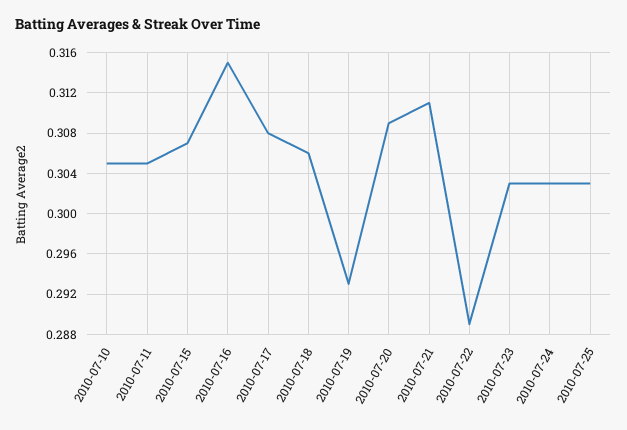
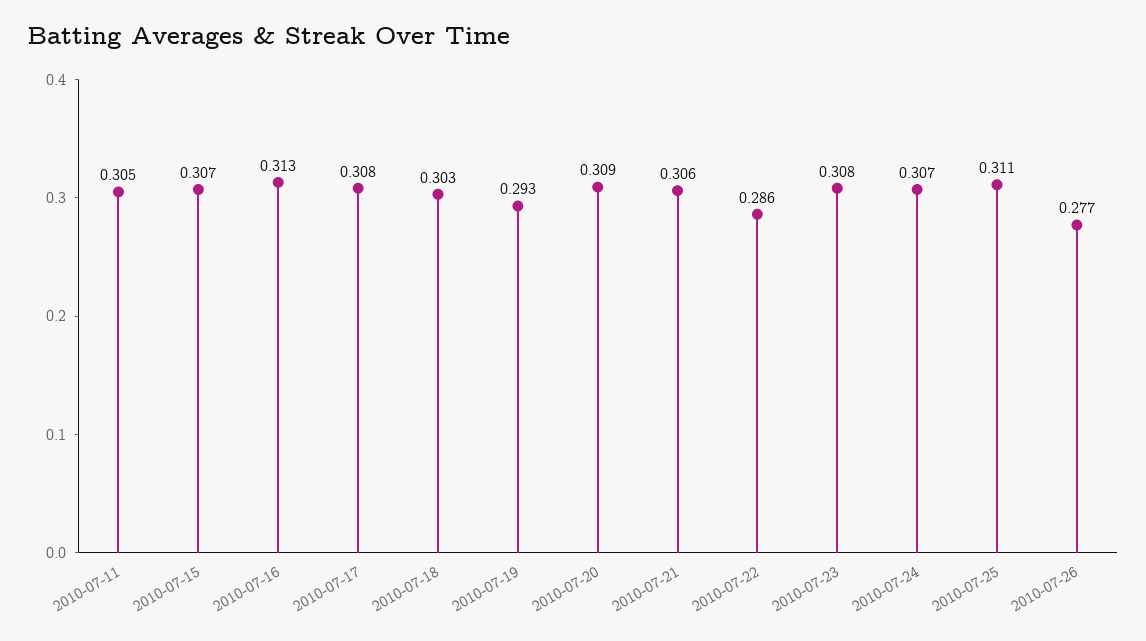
2010-07-10: 0.305 -> none
2010-07-16: 0.315 -> 0.313
2010-07-18: 0.306 -> 0.303
2010-07-21: 0.311 -> 0.306
2010-07-22: 0.289 -> 0.286
2010-07-23: 0.303 -> 0.308
2010-07-24: 0.303 -> 0.307
2010-07-25: 0.303 -> 0.311
2010-07-26: none -> 0.277

